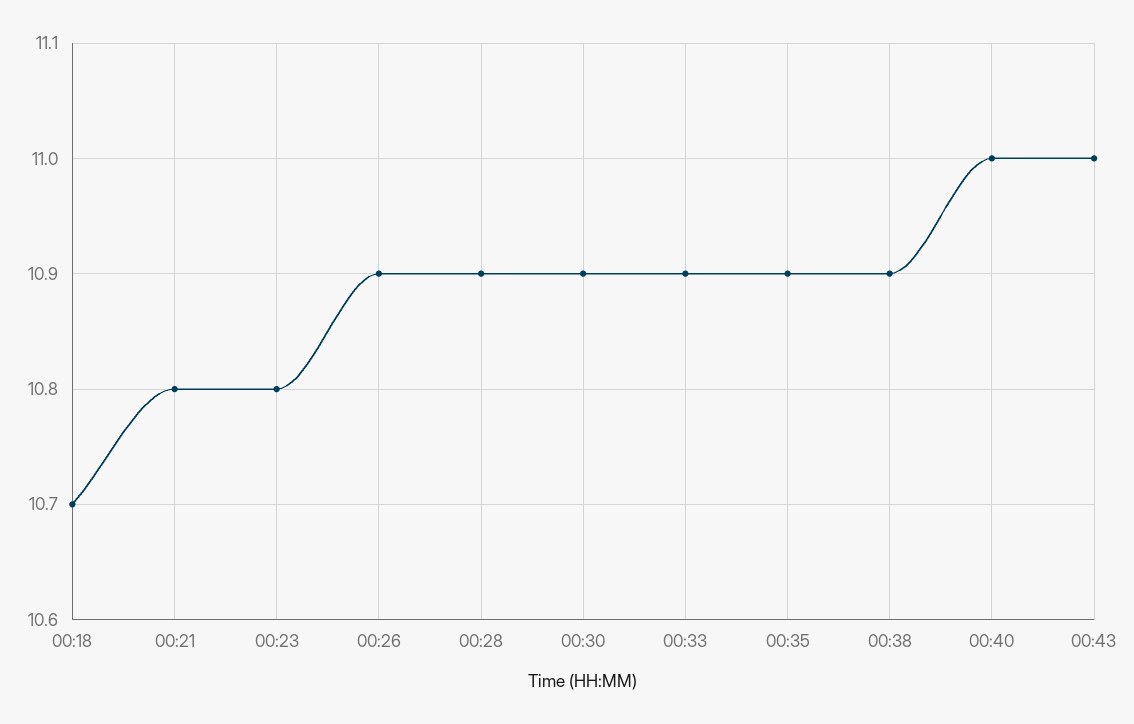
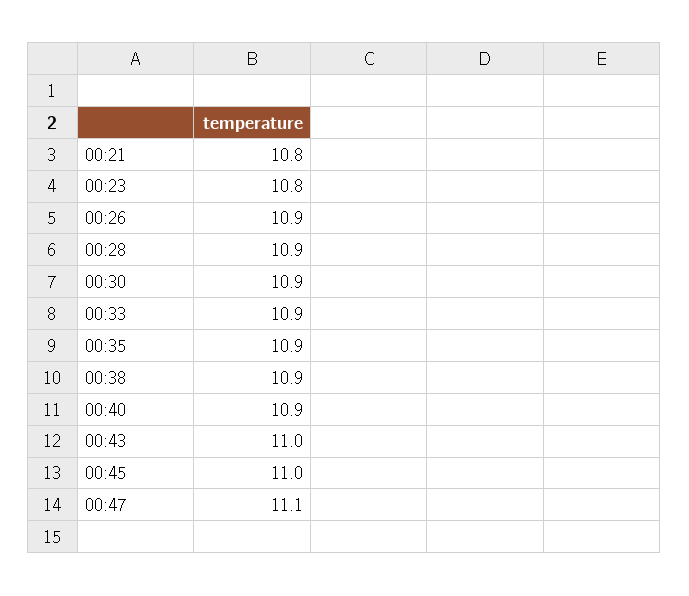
00:18: 10.7 -> none
00:40: 11 -> 10.9
00:45: none -> 11
00:47: none -> 11.1

